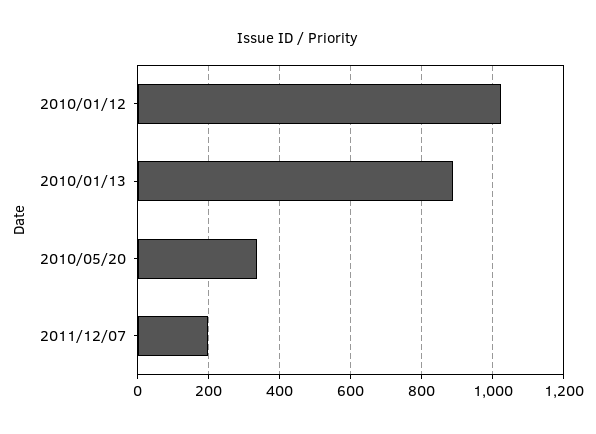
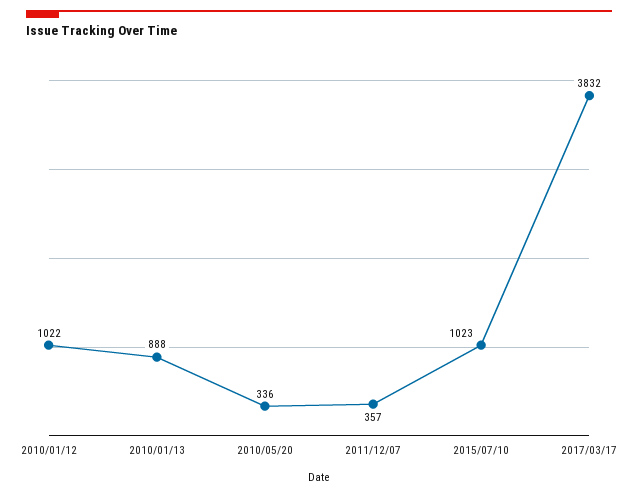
2011/12/07: 200 -> 357
2015/07/10: none -> 1023
2017/03/17: none -> 3832

